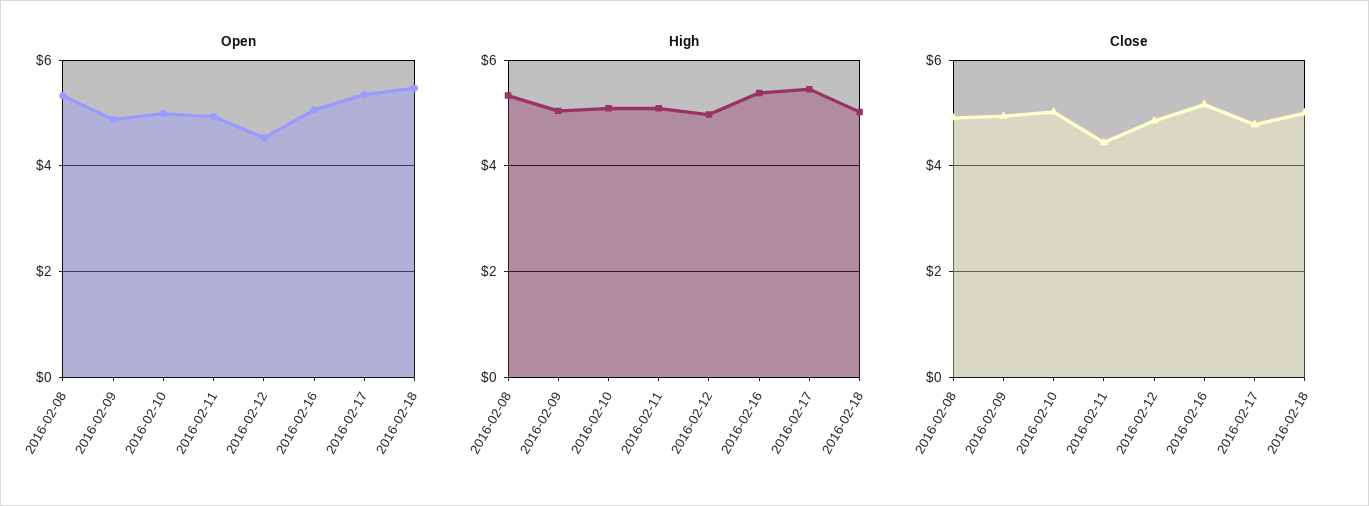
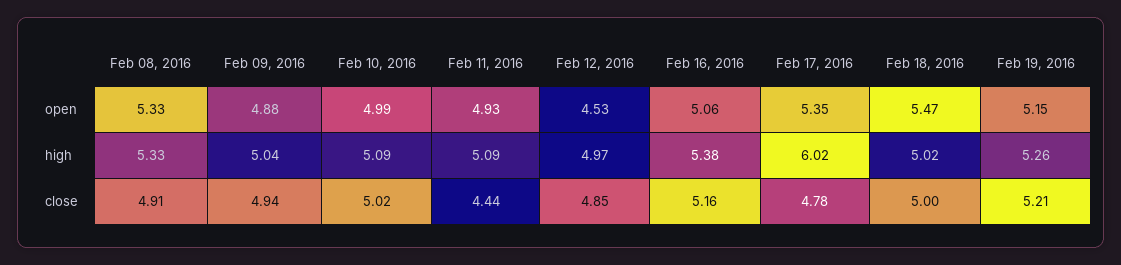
High, 2016-02-17: 5.4 -> 6.02
Open, Feb 19, 2016: none -> 5.15
High, Feb 19, 2016: none -> 5.26
Close, Feb 19, 2016: none -> 5.21

